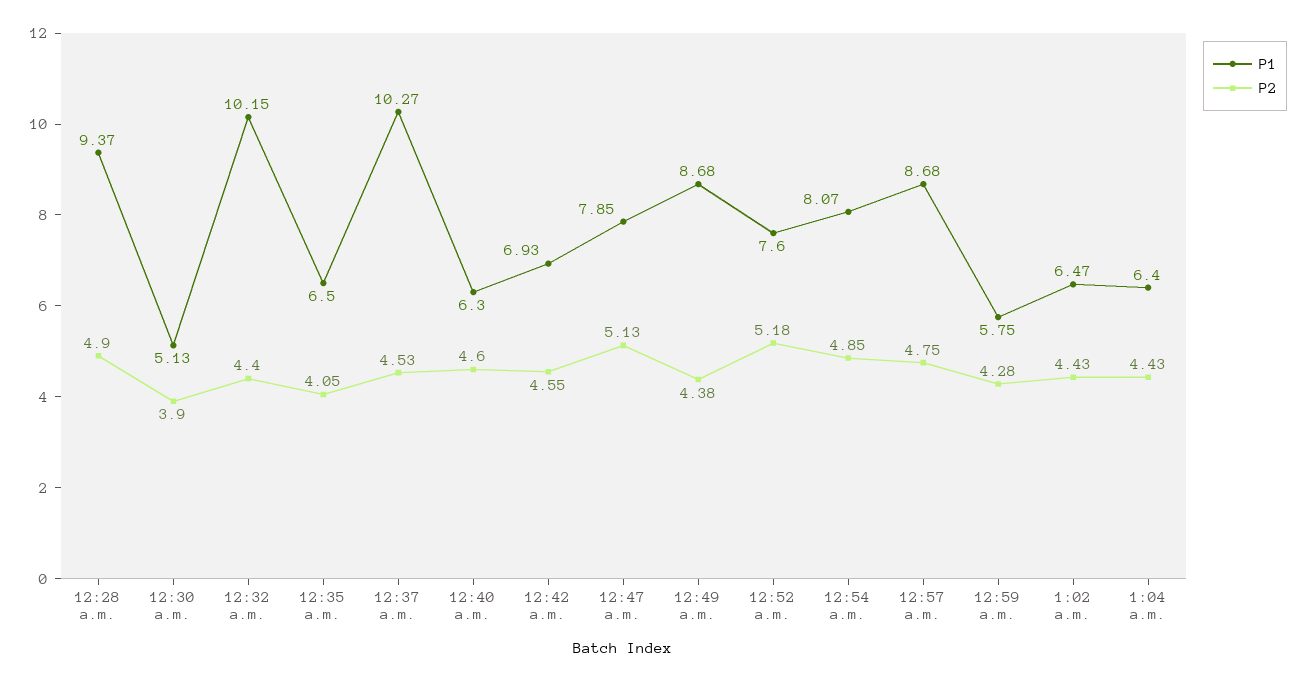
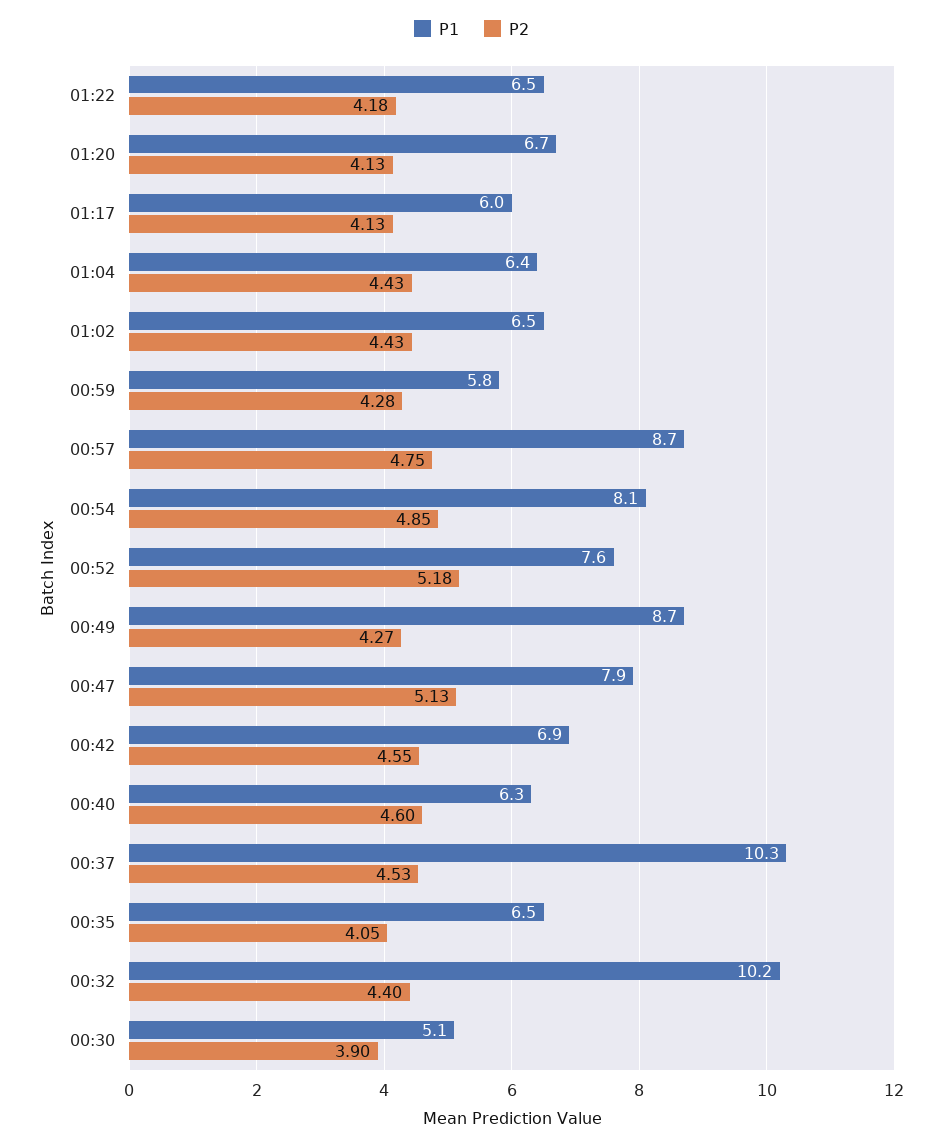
P1, 12:28 a.m.: 9.37 -> none
P2, 12:28 a.m.: 4.9 -> none
P2, 12:49 a.m.: 4.38 -> 4.27
P1, 01:22: none -> 6.5
P2, 01:22: none -> 4.18
P1, 01:20: none -> 6.7
P2, 01:20: none -> 4.13
P1, 01:17: none -> 6
P2, 01:17: none -> 4.13

